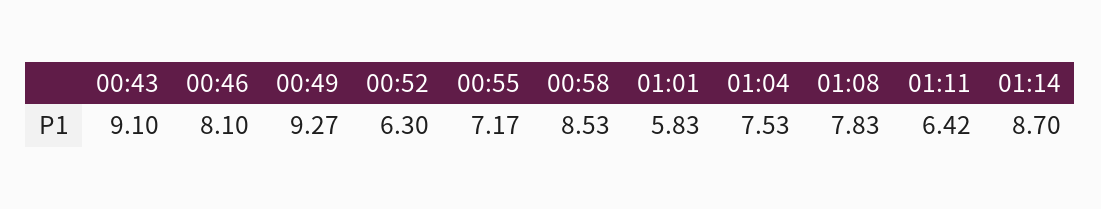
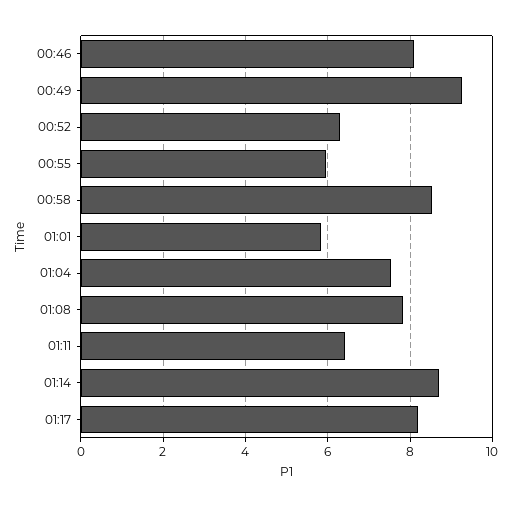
00:43: 9.1 -> none
00:55: 7.17 -> 6
01:17: none -> 8.2

